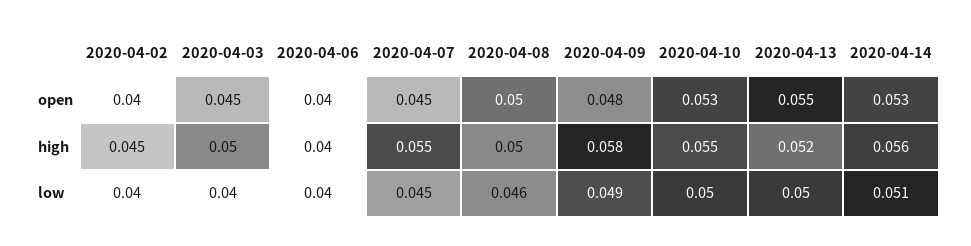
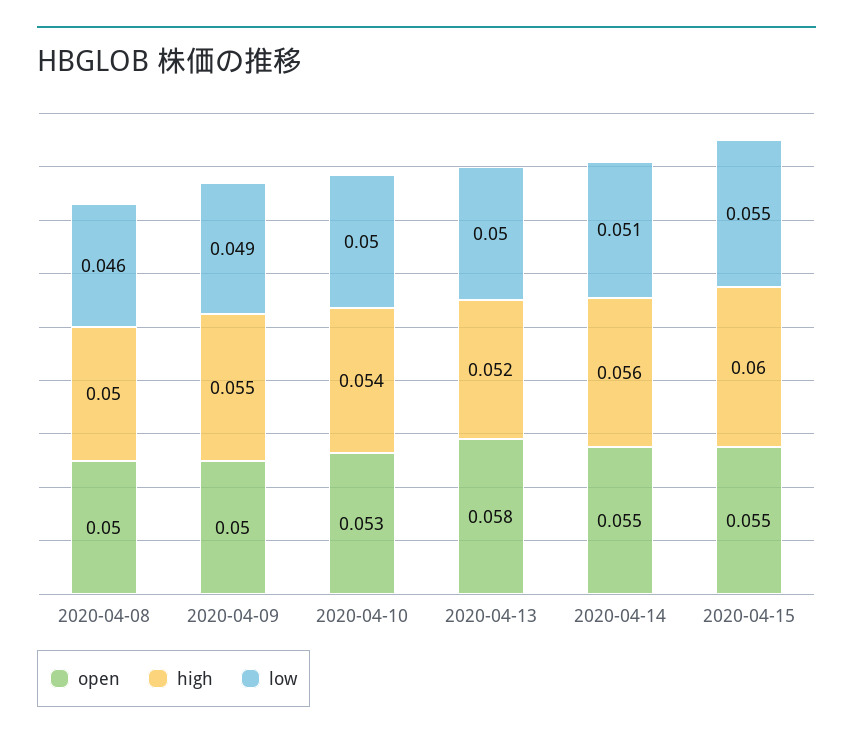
open, 2020-04-02: 0.04 -> none
open, 2020-04-03: 0.045 -> none
open, 2020-04-06: 0.04 -> none
open, 2020-04-07: 0.045 -> none
open, 2020-04-09: 0.048 -> 0.05
open, 2020-04-13: 0.055 -> 0.058
open, 2020-04-14: 0.053 -> 0.055
high, 2020-04-02: 0.045 -> none
high, 2020-04-03: 0.05 -> none
high, 2020-04-06: 0.04 -> none
high, 2020-04-07: 0.055 -> none
high, 2020-04-09: 0.058 -> 0.055
high, 2020-04-10: 0.055 -> 0.054
low, 2020-04-02: 0.04 -> none
low, 2020-04-03: 0.04 -> none
low, 2020-04-06: 0.04 -> none
low, 2020-04-07: 0.045 -> none
open, 2020-04-15: none -> 0.055
high, 2020-04-15: none -> 0.06
low, 2020-04-15: none -> 0.055

